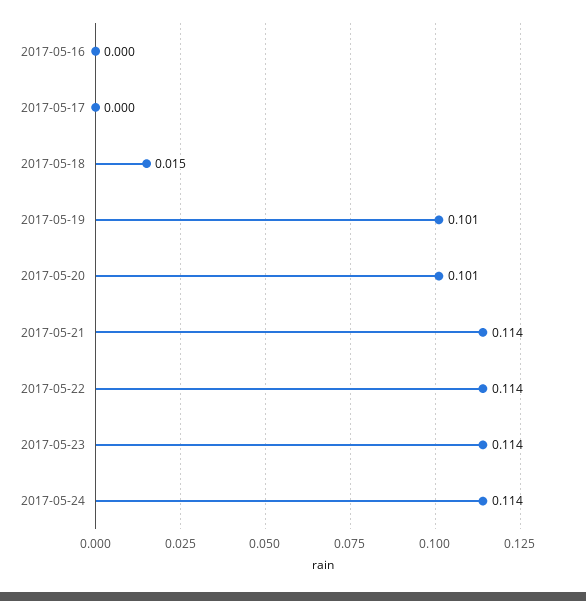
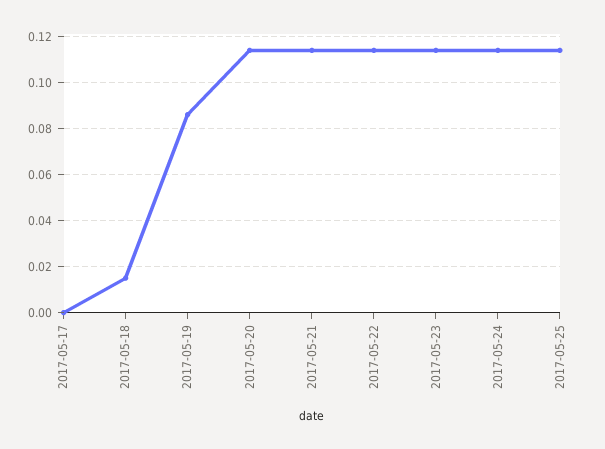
2017-05-16: 0 -> none
2017-05-19: 0.101 -> 0.085
2017-05-20: 0.101 -> 0.115
2017-05-25: none -> 0.115

